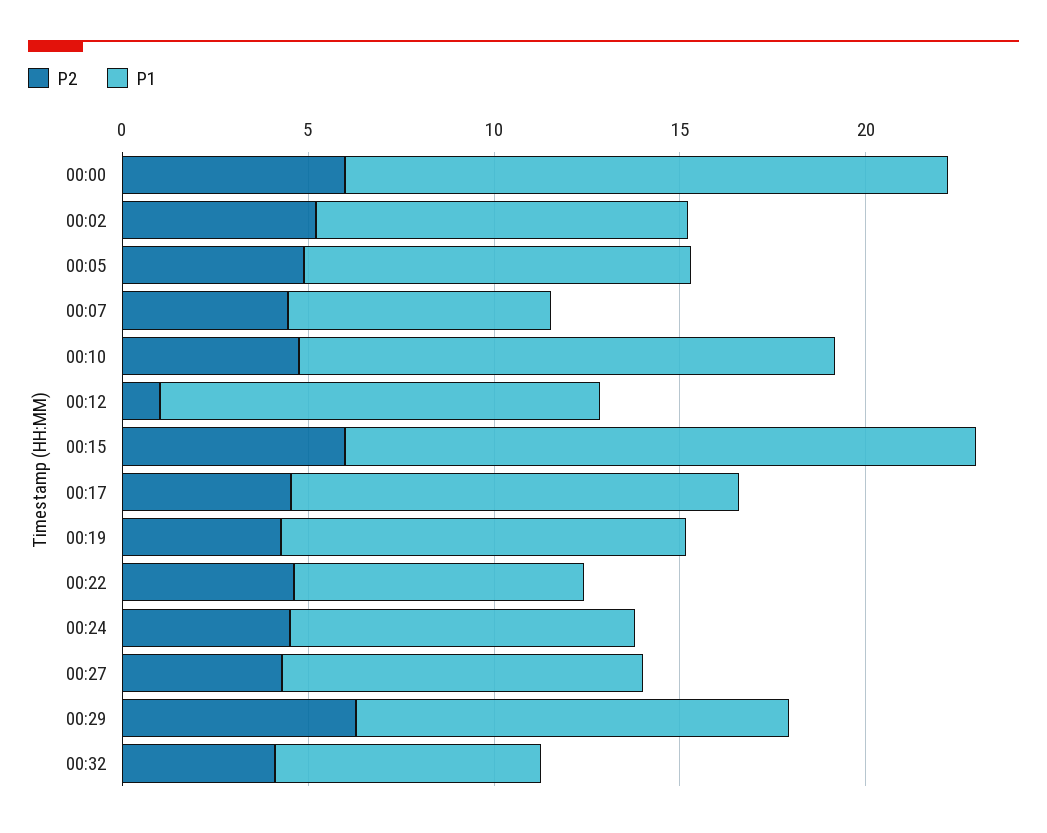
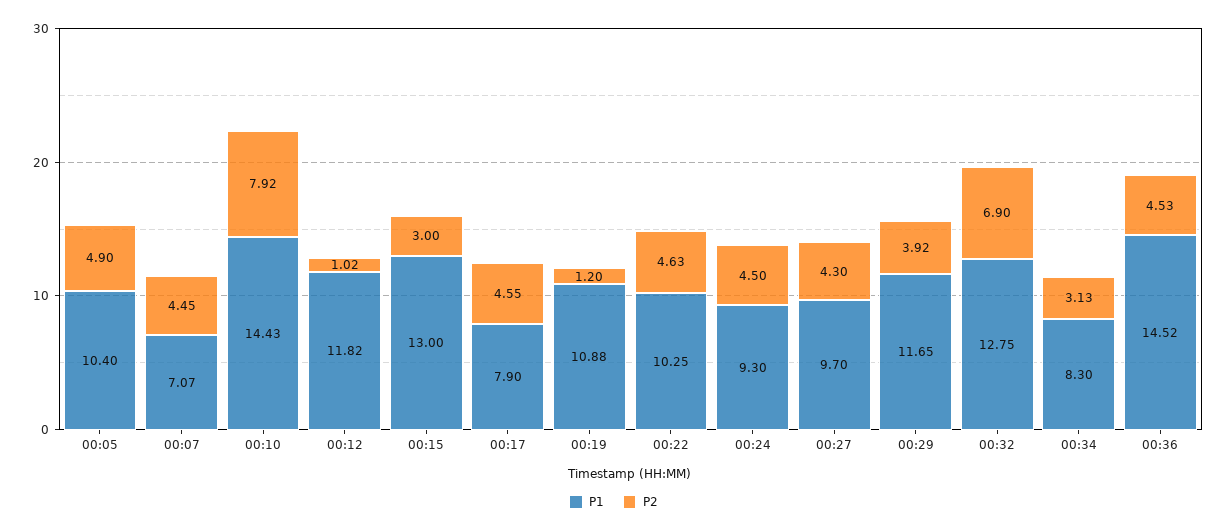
P2, 00:00: 6 -> none
P1, 00:00: 16 -> none
P2, 00:02: 5 -> none
P1, 00:02: 10 -> none
P2, 00:10: 5 -> 7.92
P2, 00:15: 6 -> 3
P1, 00:15: 17 -> 13
P1, 00:17: 12 -> 7.9
P2, 00:19: 4 -> 1.2
P1, 00:22: 8 -> 10.25
P2, 00:29: 6 -> 3.92
P2, 00:32: 4 -> 6.9
P1, 00:32: 7 -> 12.75
P1, 00:34: none -> 8.3
P2, 00:34: none -> 3.13
P1, 00:36: none -> 14.52
P2, 00:36: none -> 4.53

